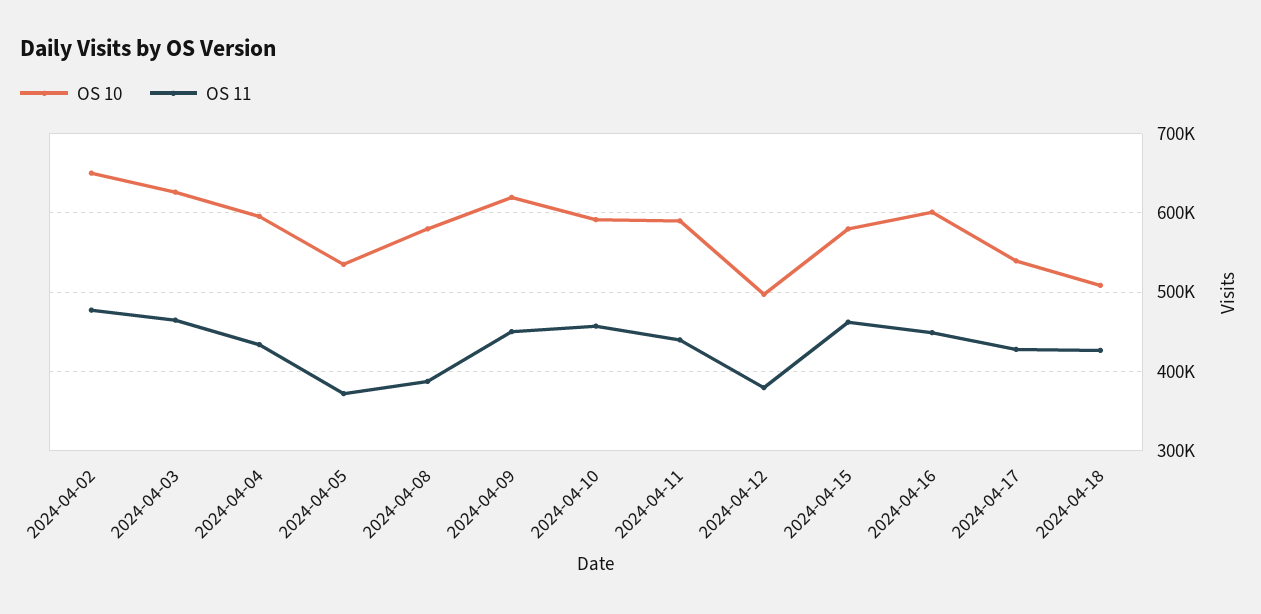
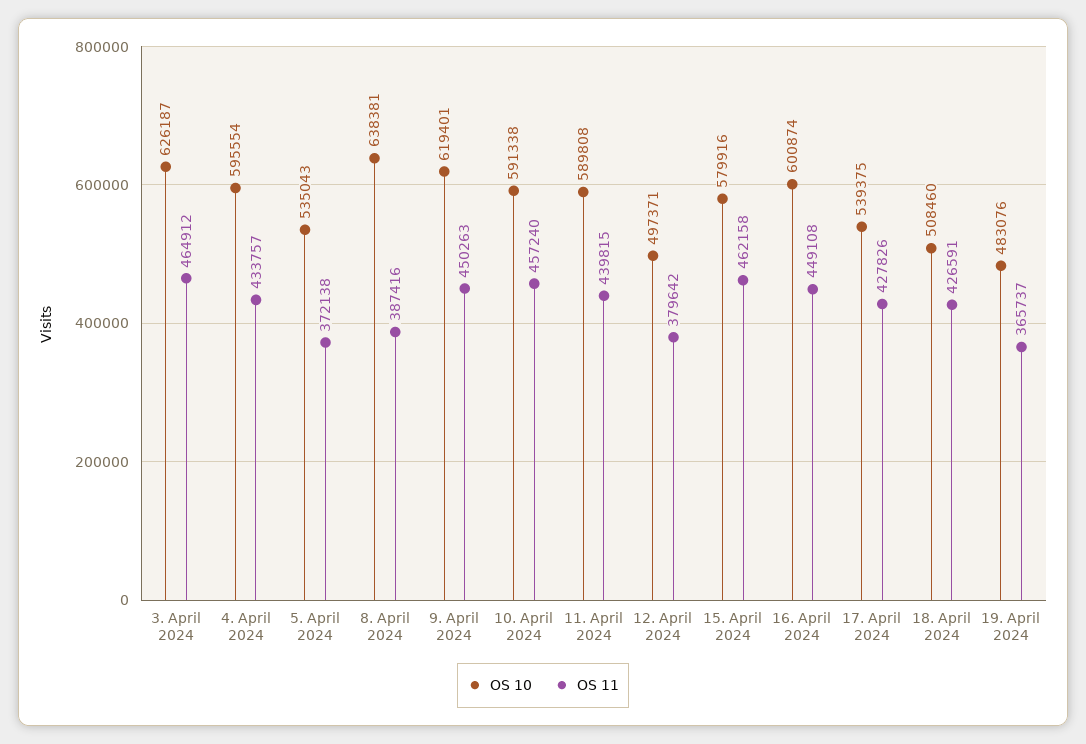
OS 10, 2024-04-02: 650000 -> none
OS 11, 2024-04-02: 480000 -> none
OS 10, 2024-04-08: 580000 -> 638381
OS 10, 19. April 2024: none -> 483076
OS 11, 19. April 2024: none -> 365737

